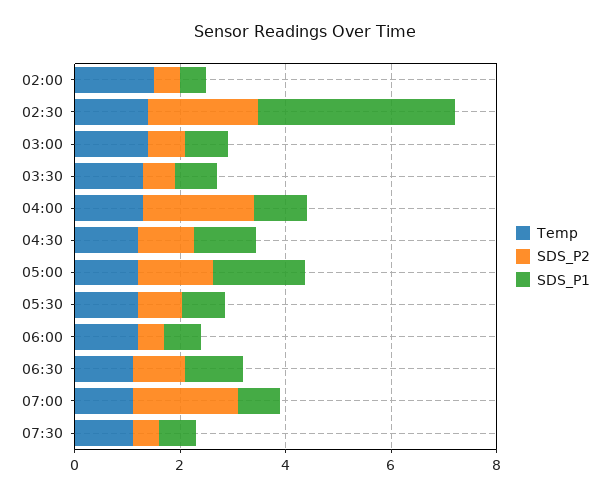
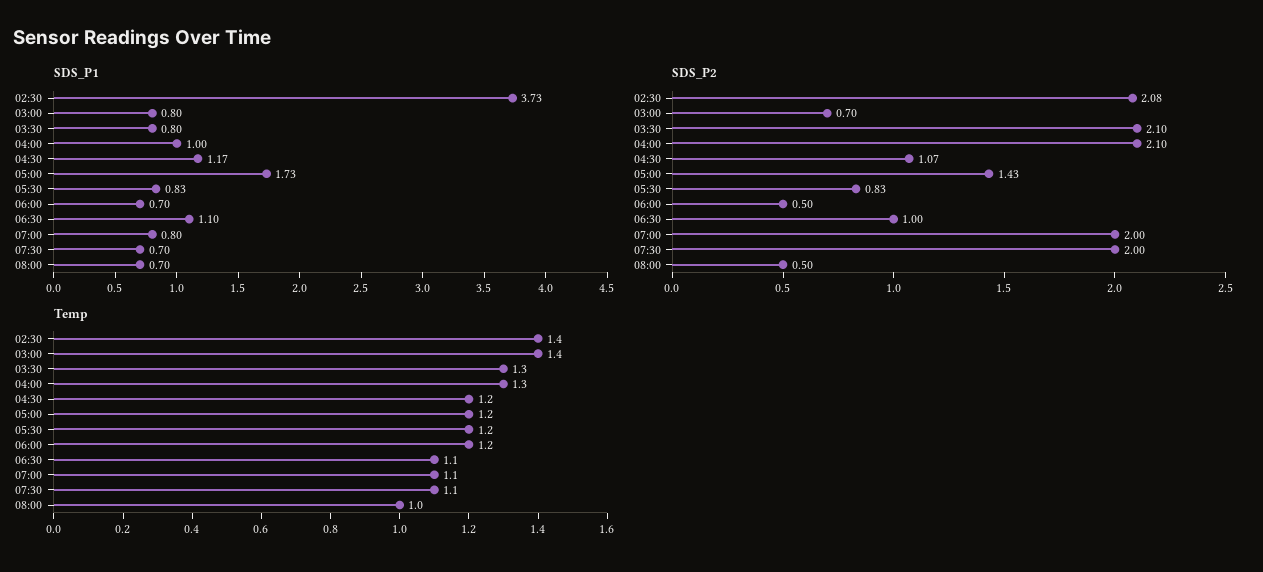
Temp, 02:00: 1.5 -> none
SDS_P2, 02:00: 0.5 -> none
SDS_P1, 02:00: 0.5 -> none
SDS_P2, 03:30: 0.5 -> 2.1
SDS_P2, 07:30: 0.5 -> 2
SDS_P1, 08:00: none -> 0.7
SDS_P2, 08:00: none -> 0.5
Temp, 08:00: none -> 1

